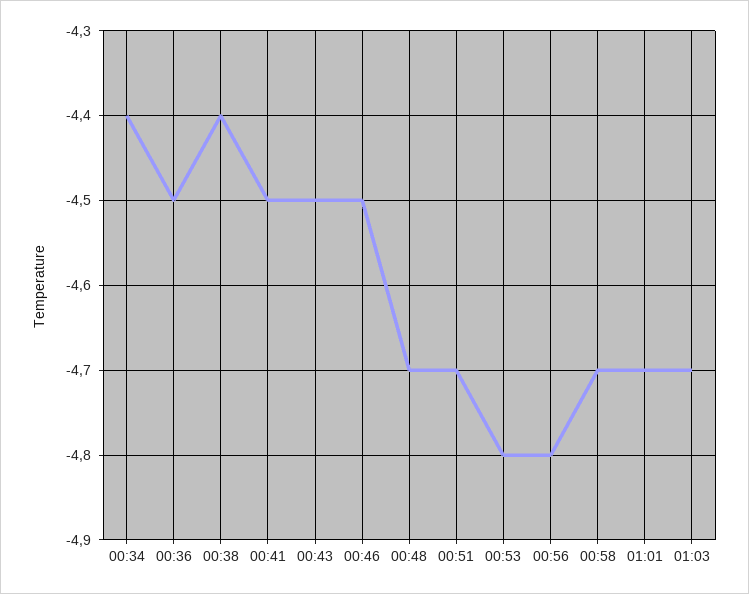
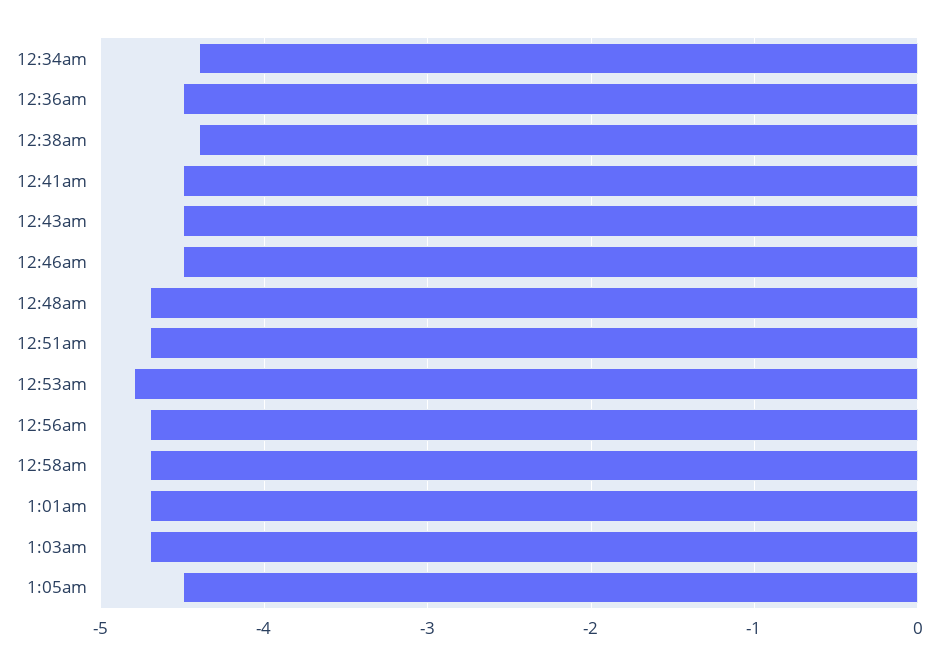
00:56: -4.8 -> -4.7
1:05am: none -> -4.5

